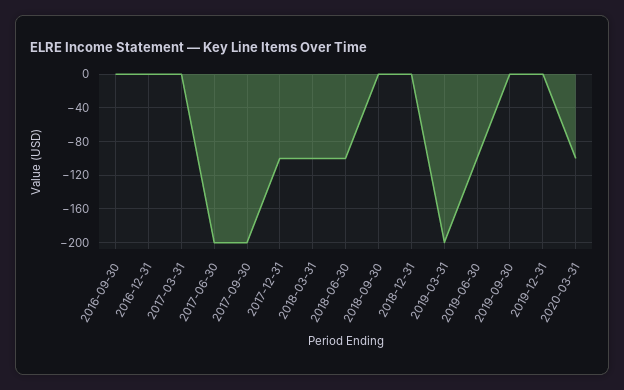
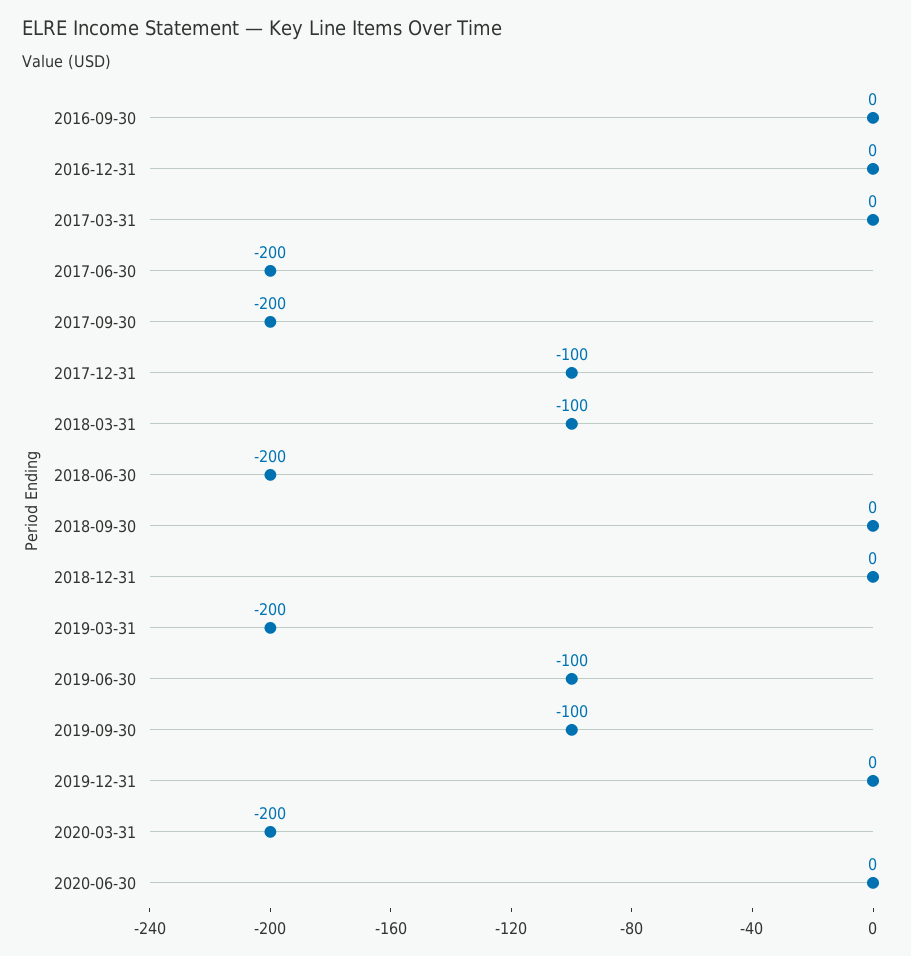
2018-06-30: -100 -> -200
2019-09-30: 0 -> -100
2020-03-31: -100 -> -200
2020-06-30: none -> 0

